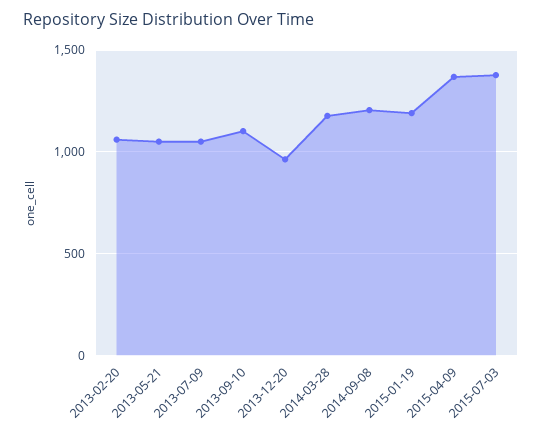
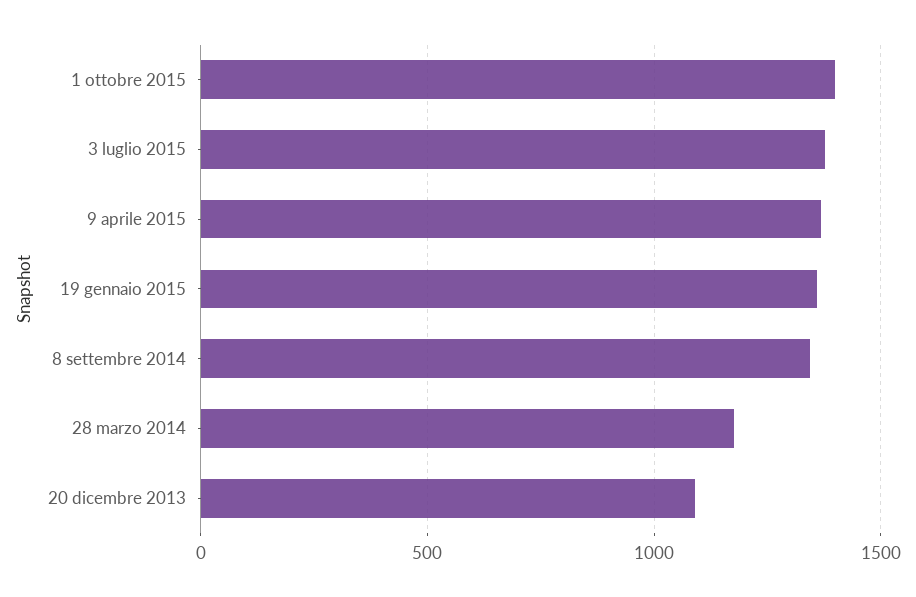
2013-02-20: 1050 -> none
2013-05-21: 1050 -> none
2013-07-09: 1050 -> none
2013-09-10: 1100 -> none
2013-12-20: 950 -> 1100
2014-09-08: 1200 -> 1350
2015-01-19: 1200 -> 1350
1 ottobre 2015: none -> 1400

